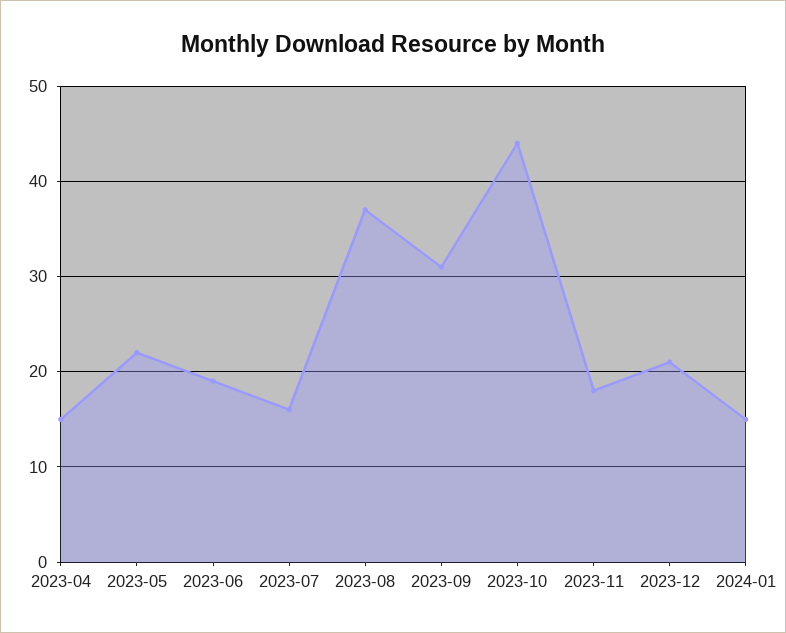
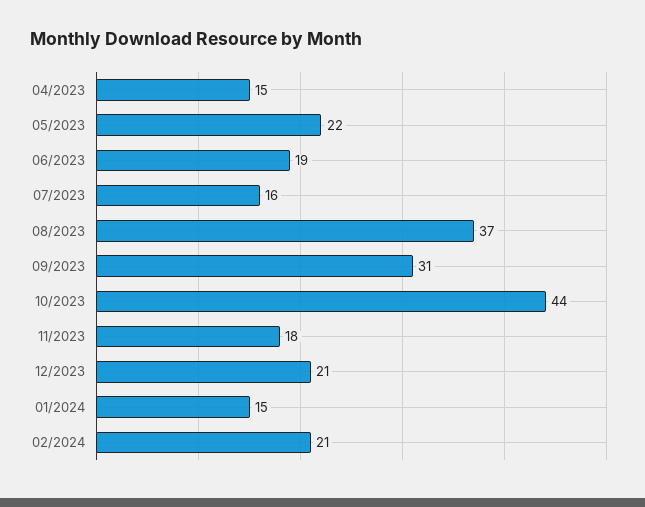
02/2024: none -> 21

